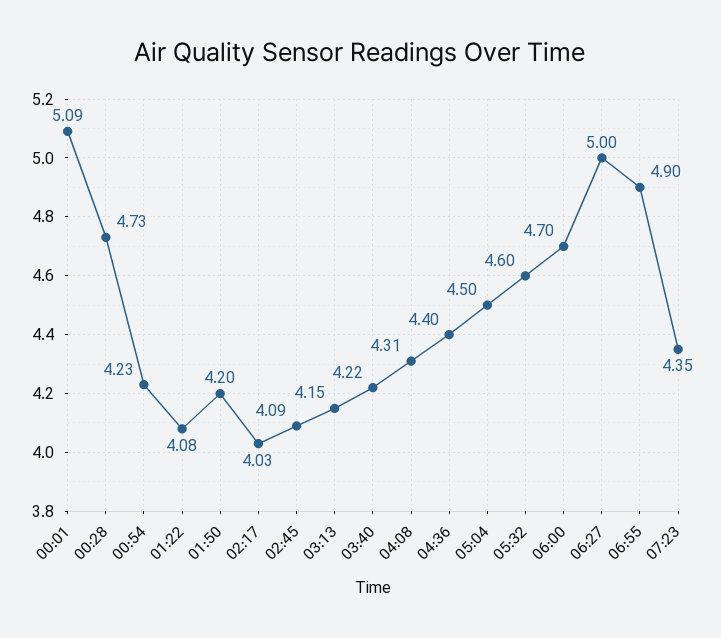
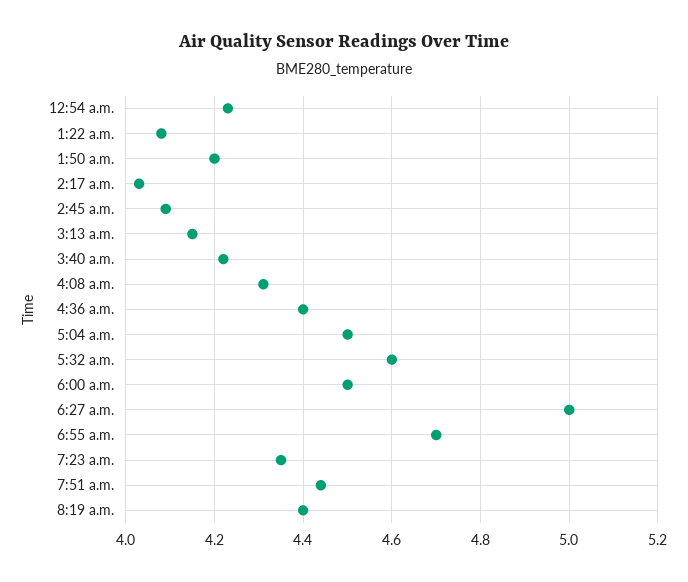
00:01: 5.09 -> none
00:28: 4.73 -> none
06:00: 4.7 -> 4.5
06:55: 4.9 -> 4.7
7:51 a.m.: none -> 4.45
8:19 a.m.: none -> 4.4

